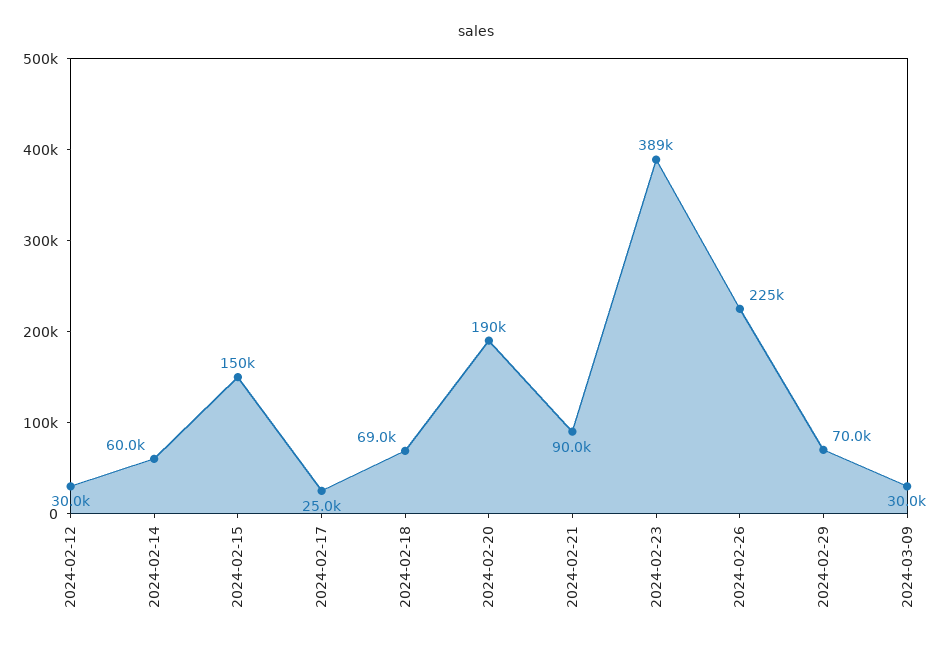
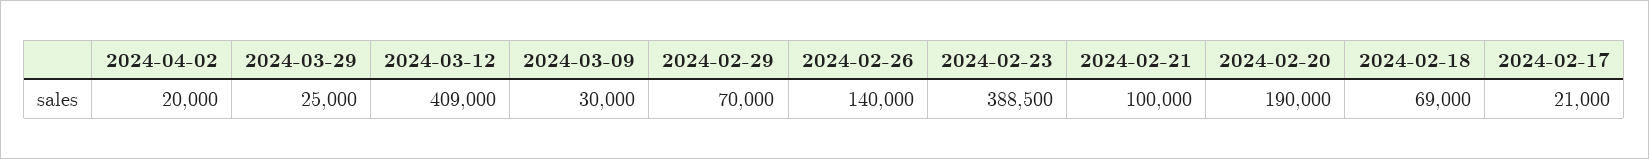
2024-02-12: 30000 -> none
2024-02-14: 60000 -> none
2024-02-15: 150000 -> none
2024-02-17: 25000 -> 21000
2024-02-21: 90000 -> 100000
2024-02-26: 225000 -> 140000
2024-04-02: none -> 20000
2024-03-29: none -> 25000
2024-03-12: none -> 409000

